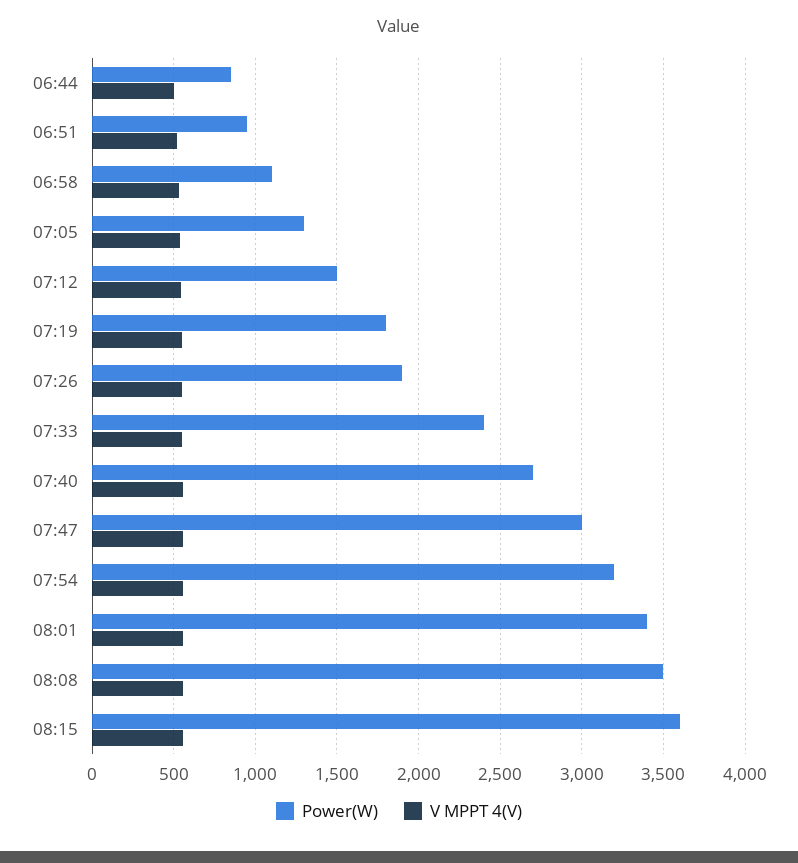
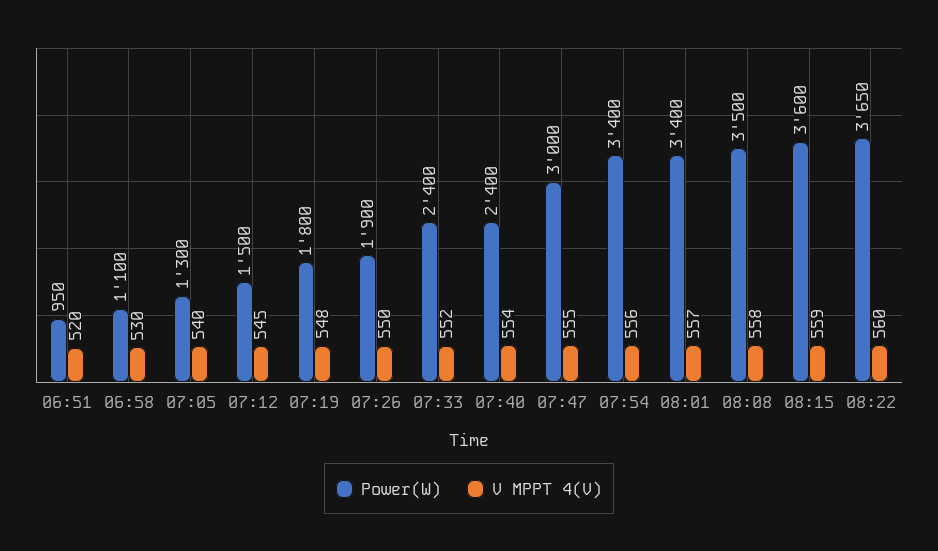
Power(W), 06:44: 850 -> none
V MPPT 4(V), 06:44: 500 -> none
Power(W), 07:40: 2700 -> 2400
Power(W), 07:54: 3200 -> 3400
Power(W), 08:22: none -> 3650
V MPPT 4(V), 08:22: none -> 560

